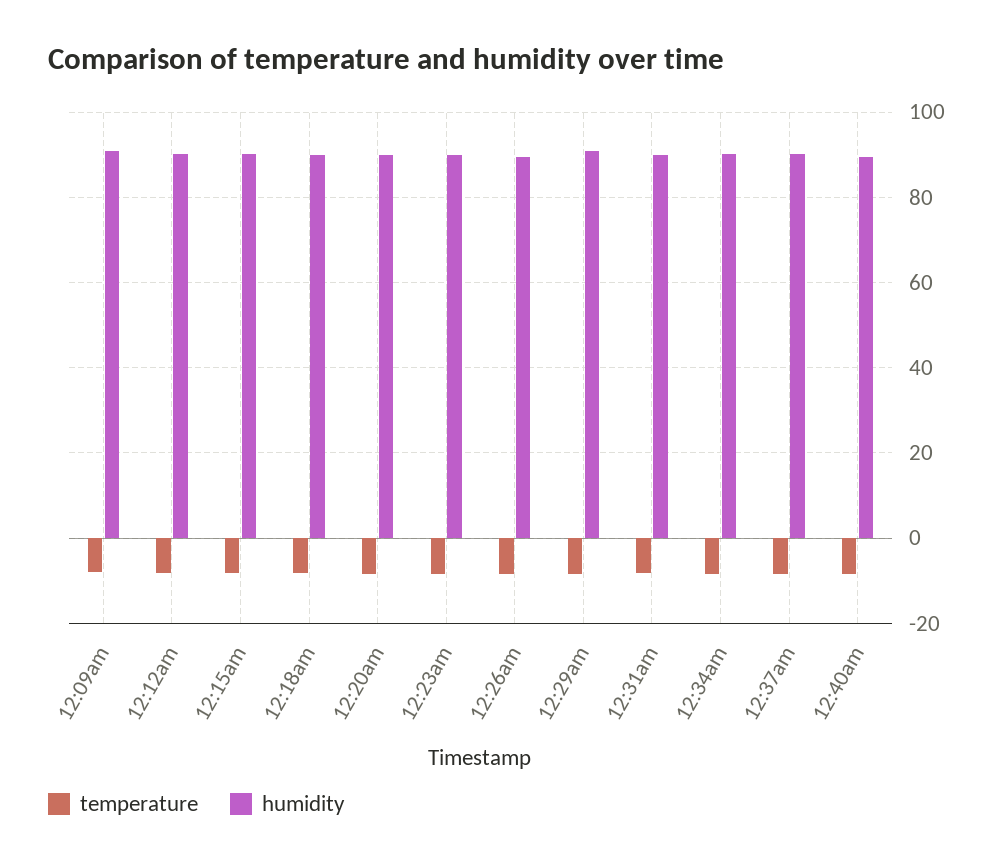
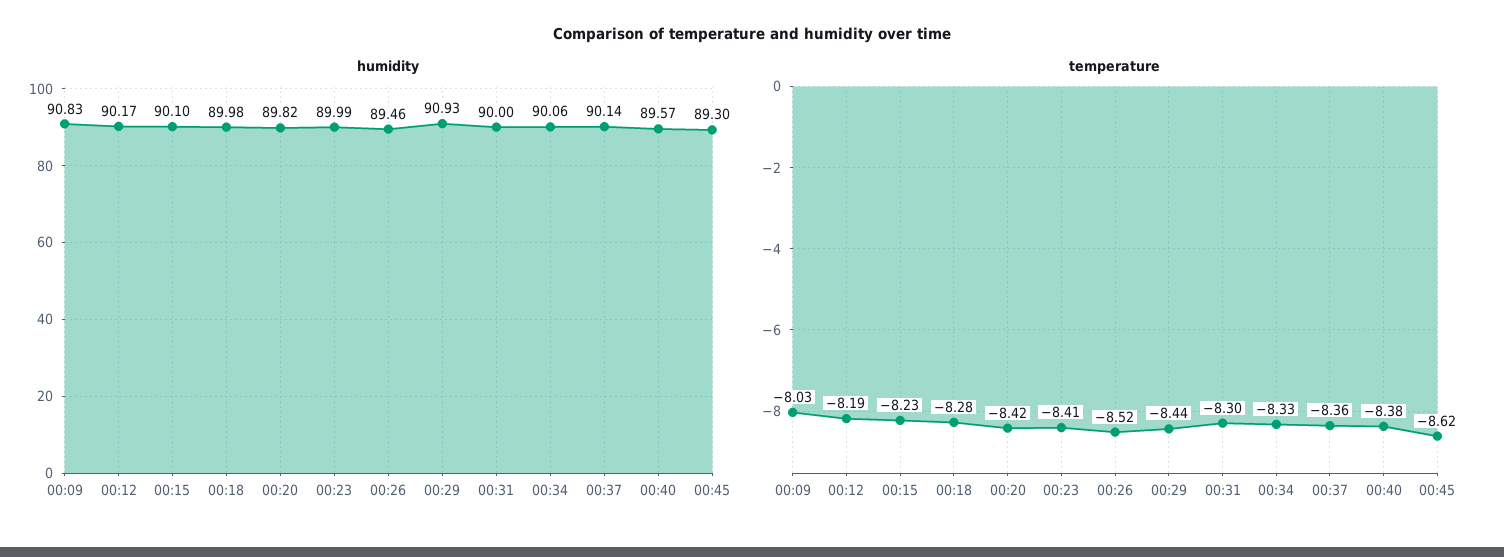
humidity, 00:45: none -> 89.3
temperature, 00:45: none -> -8.62

